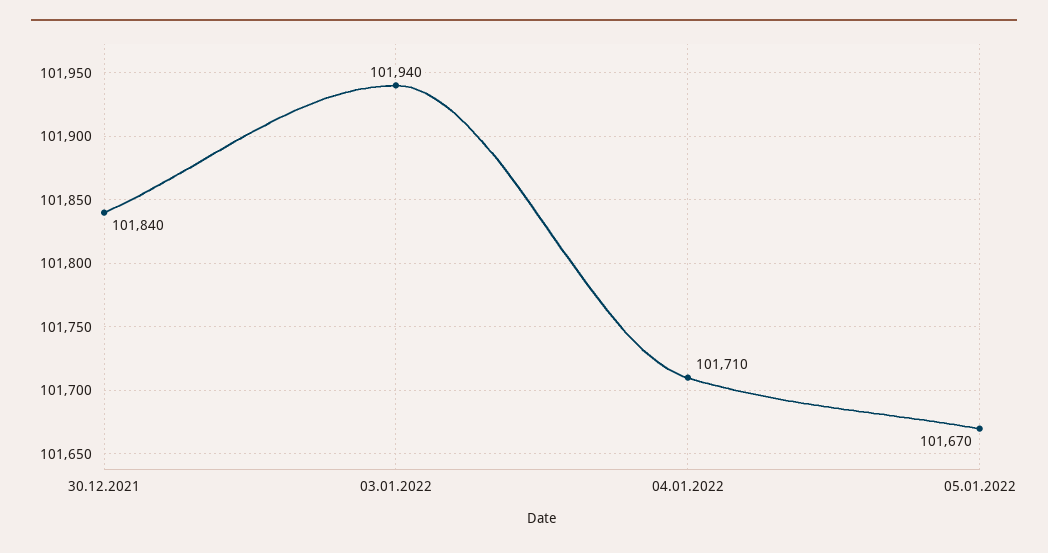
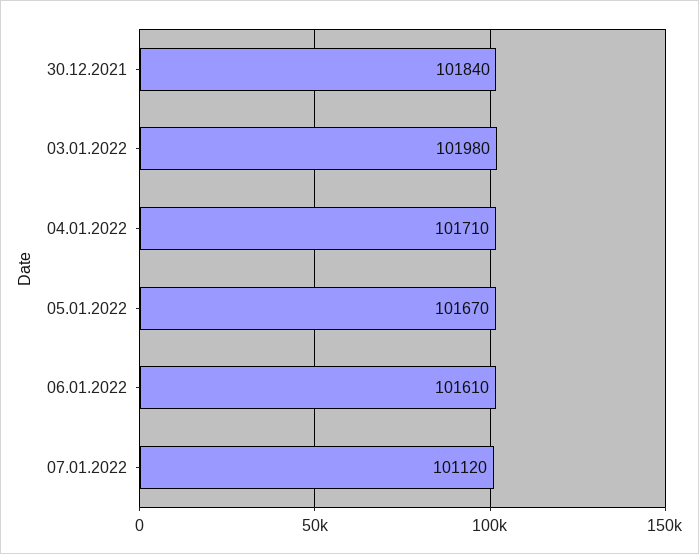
03.01.2022: 101940 -> 101980
06.01.2022: none -> 101610
07.01.2022: none -> 101120

